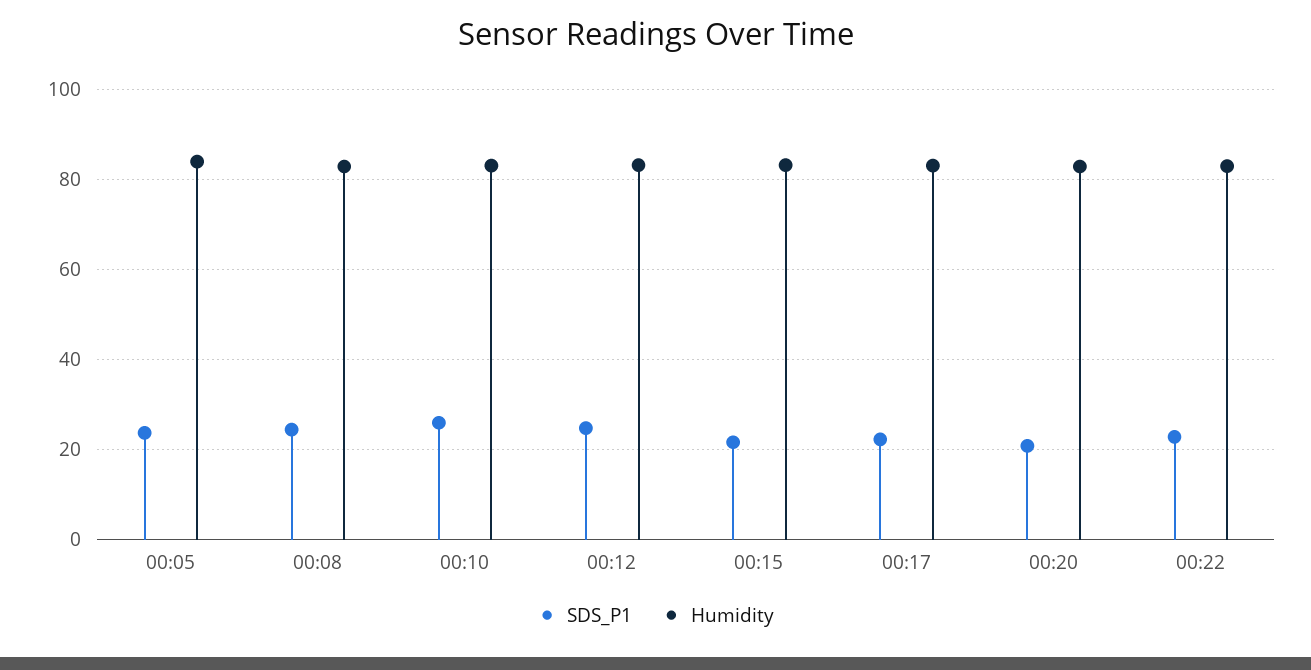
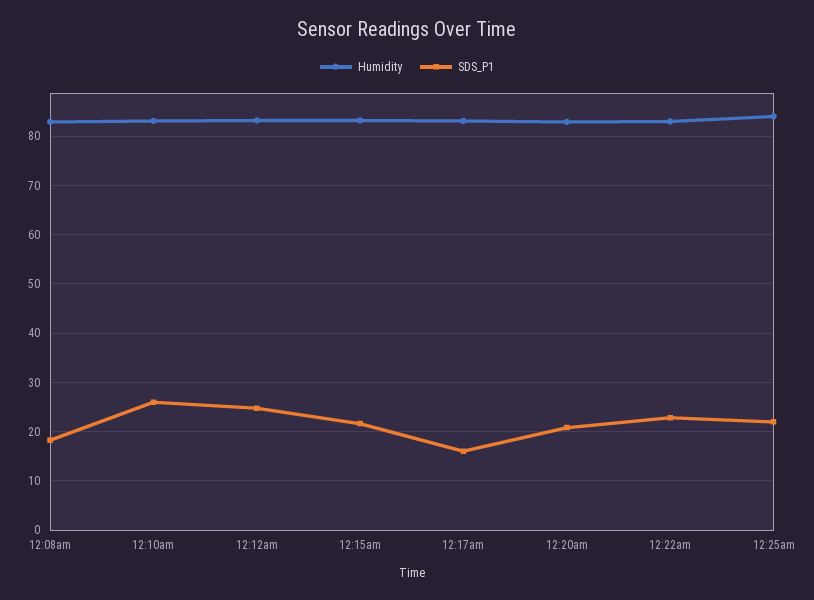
SDS_P1, 00:05: 24 -> none
Humidity, 00:05: 84 -> none
SDS_P1, 00:08: 24 -> 18
SDS_P1, 00:17: 22 -> 16
Humidity, 12:25am: none -> 84
SDS_P1, 12:25am: none -> 22

